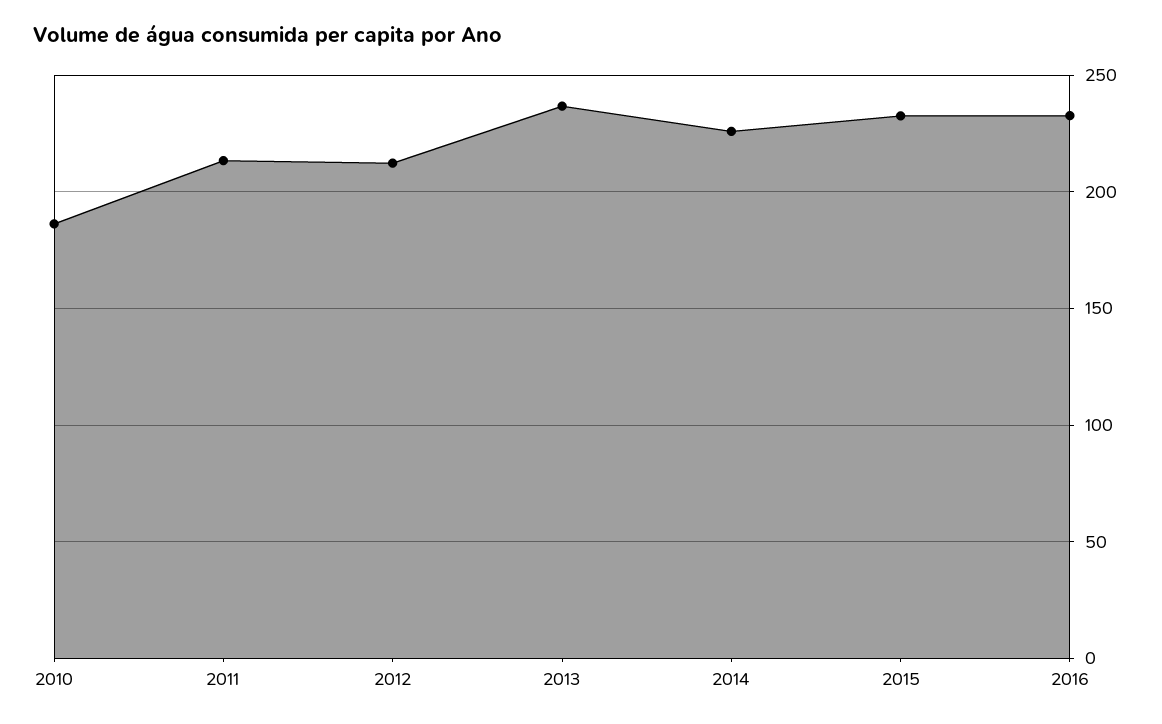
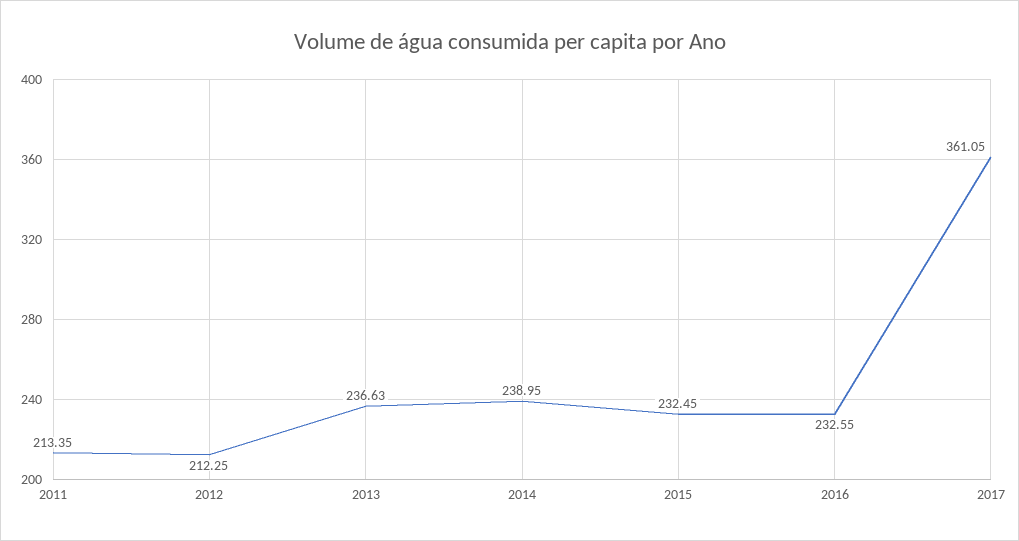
2010: 185 -> none
2014: 225 -> 238.95
2017: none -> 361.05

